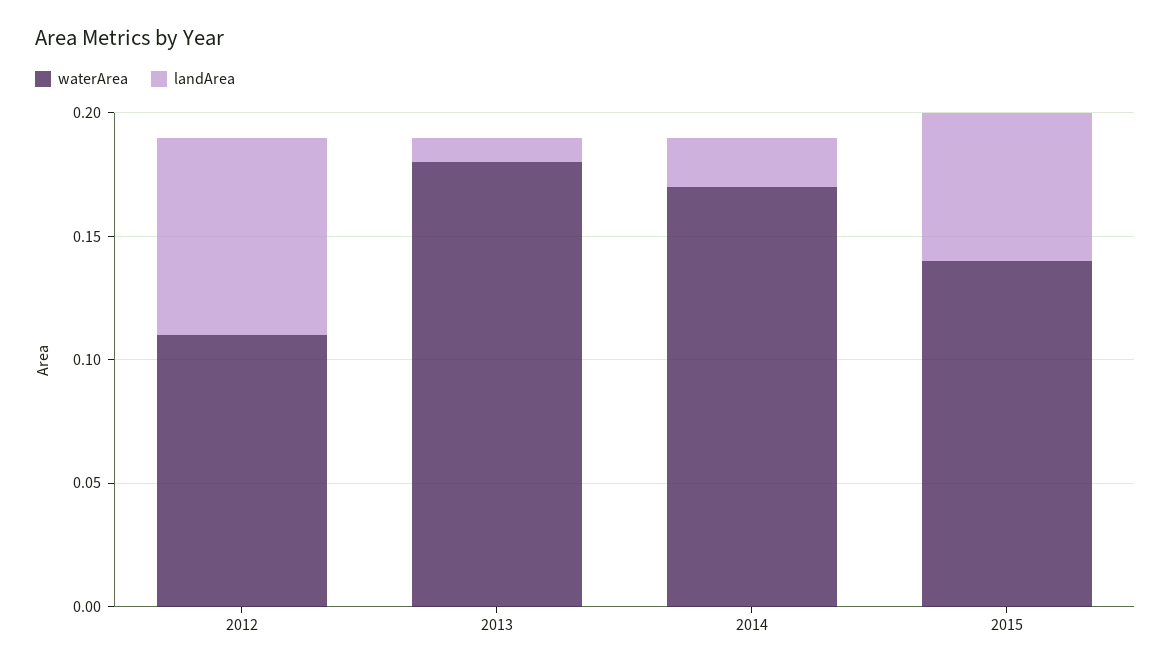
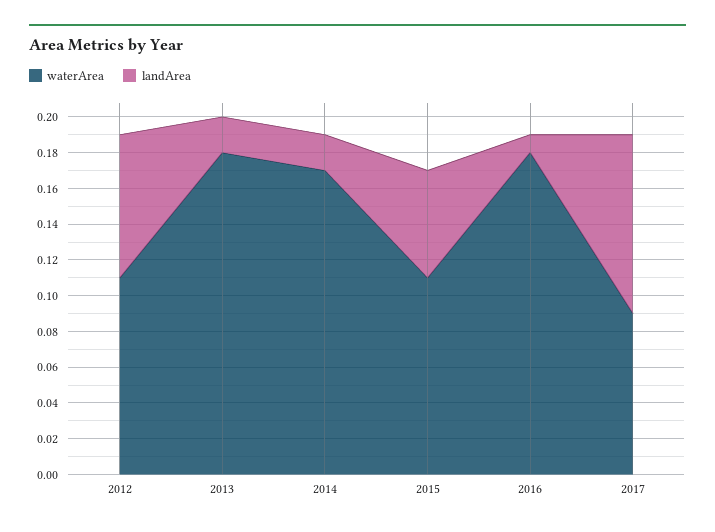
landArea, 2013: 0.01 -> 0.02
waterArea, 2015: 0.14 -> 0.11
waterArea, 2016: none -> 0.18
landArea, 2016: none -> 0.01
waterArea, 2017: none -> 0.09
landArea, 2017: none -> 0.1

